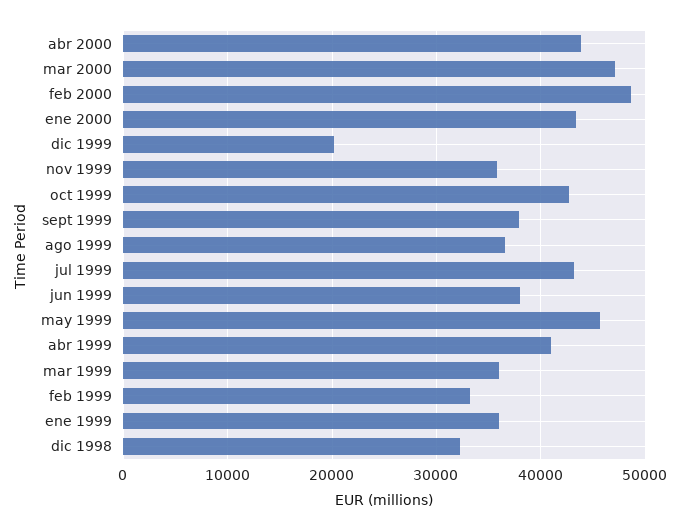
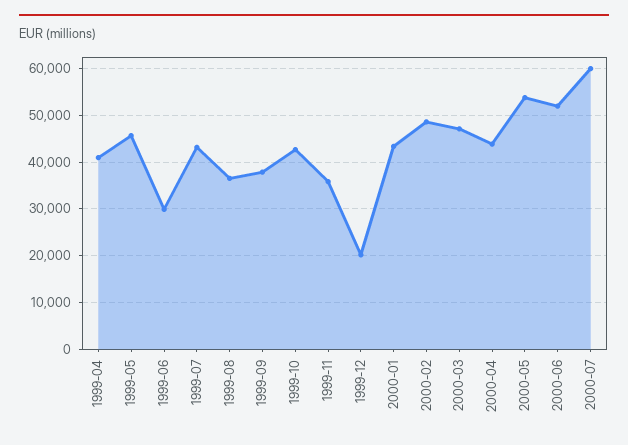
jun 1999: 38000 -> 30000
mar 1999: 36000 -> none
feb 1999: 33000 -> none
ene 1999: 36000 -> none
dic 1998: 32000 -> none
2000-05: none -> 54000
2000-06: none -> 52000
2000-07: none -> 60000

